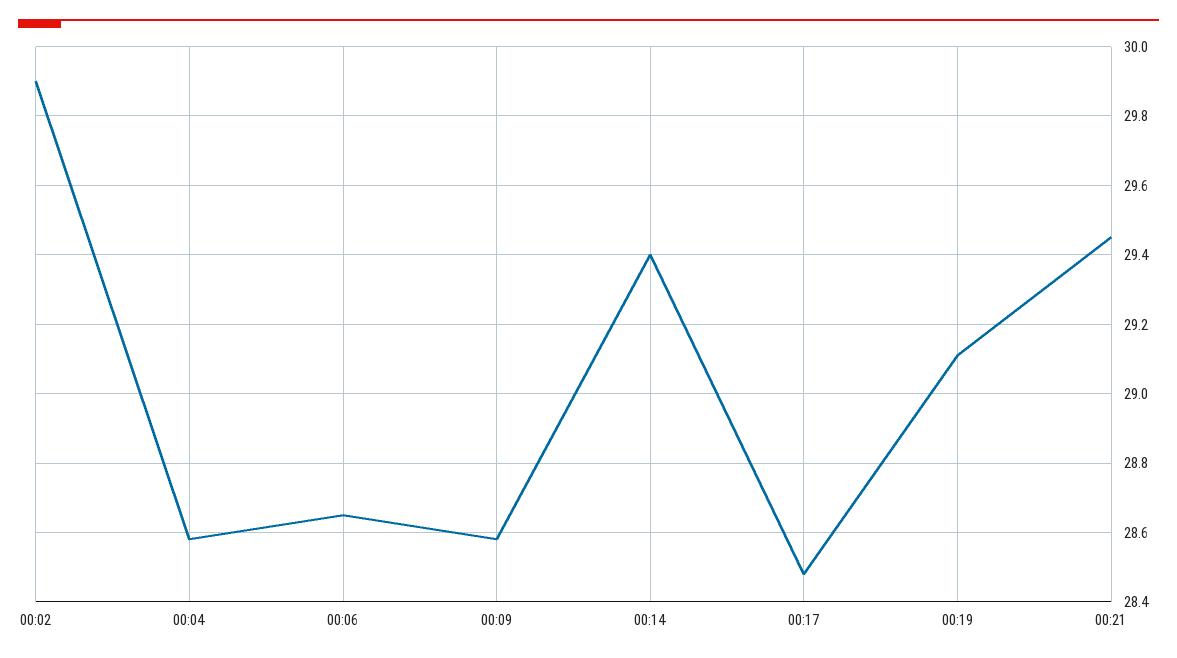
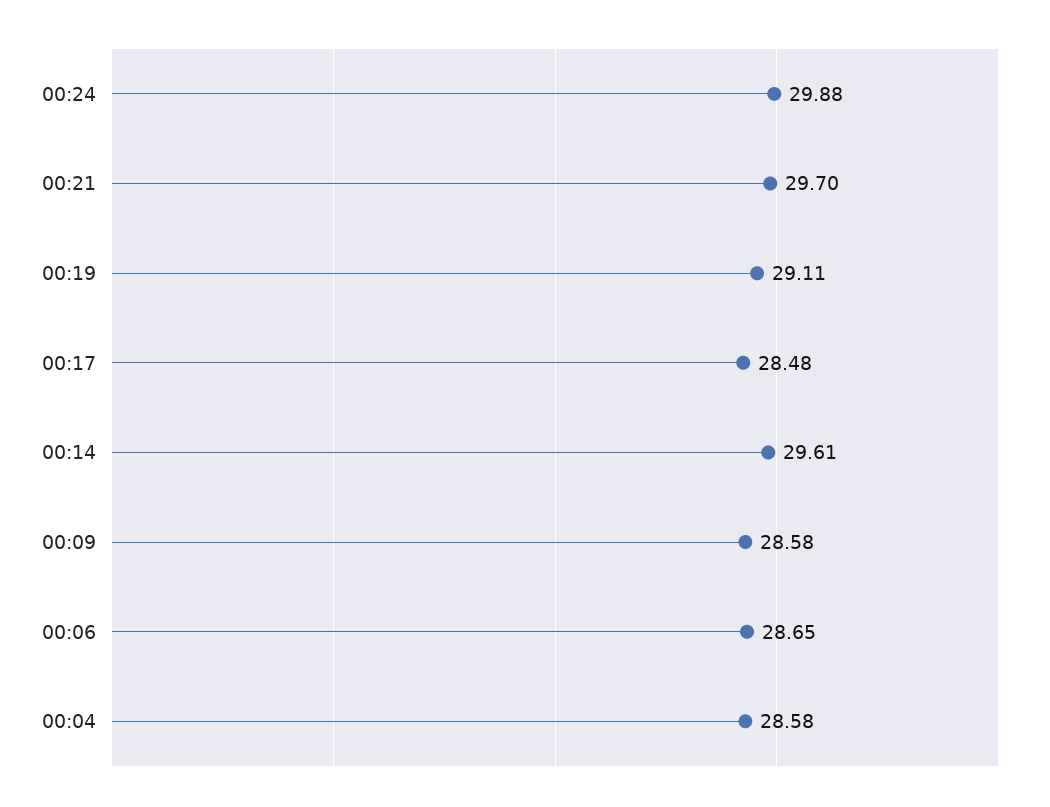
00:02: 29.9 -> none
00:14: 29.4 -> 29.61
00:21: 29.45 -> 29.7
00:24: none -> 29.88

